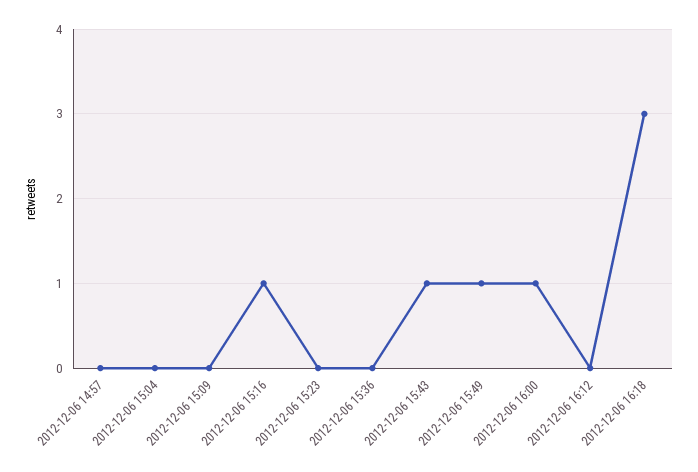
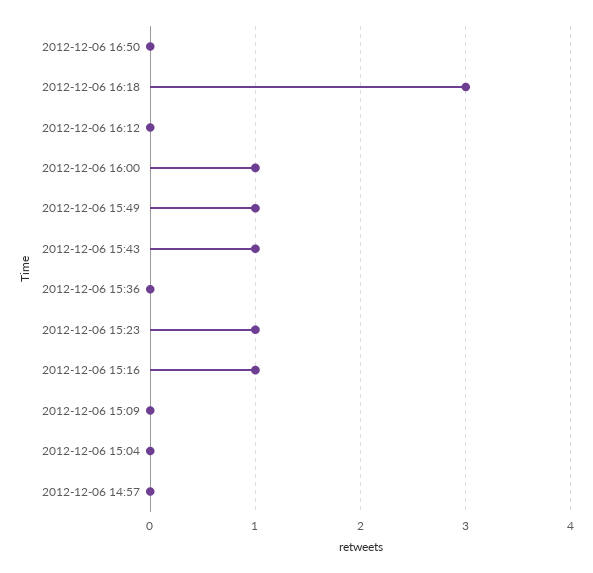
2012-12-06 15:23: 0 -> 1
2012-12-06 16:50: none -> 0

